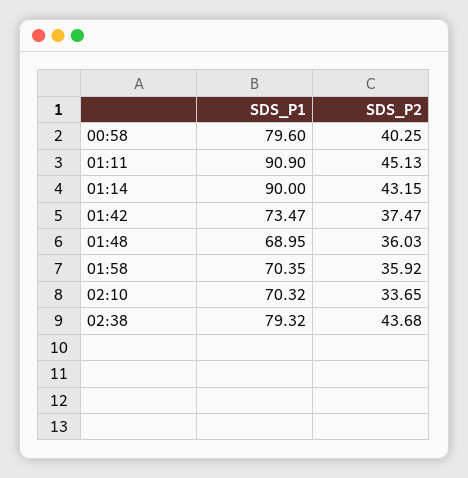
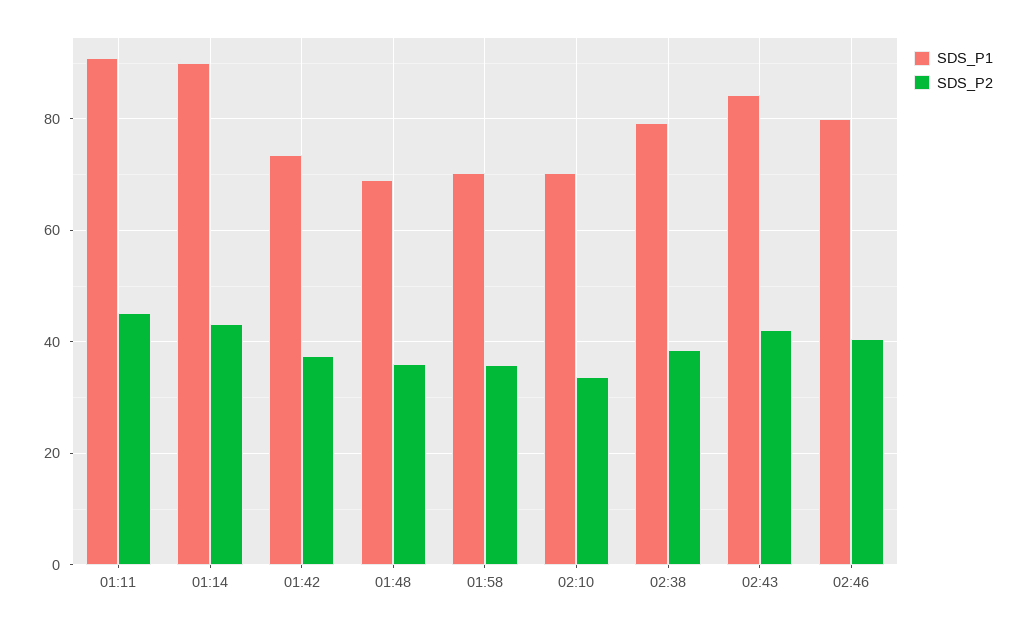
SDS_P1, 00:58: 79.6 -> none
SDS_P2, 00:58: 40.25 -> none
SDS_P2, 02:38: 43.68 -> 38
SDS_P1, 02:43: none -> 84
SDS_P2, 02:43: none -> 42
SDS_P1, 02:46: none -> 80
SDS_P2, 02:46: none -> 40

